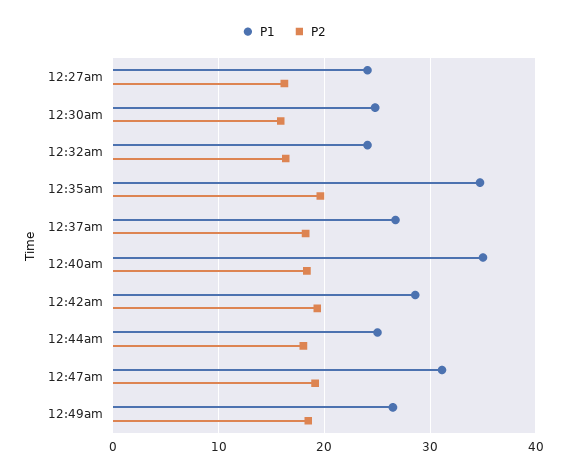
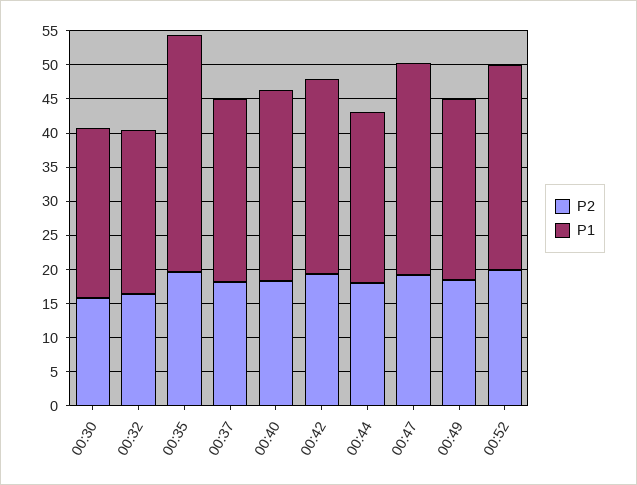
P1, 12:27am: 24 -> none
P2, 12:27am: 16 -> none
P1, 12:40am: 35 -> 27.5
P2, 00:52: none -> 20
P1, 00:52: none -> 30

